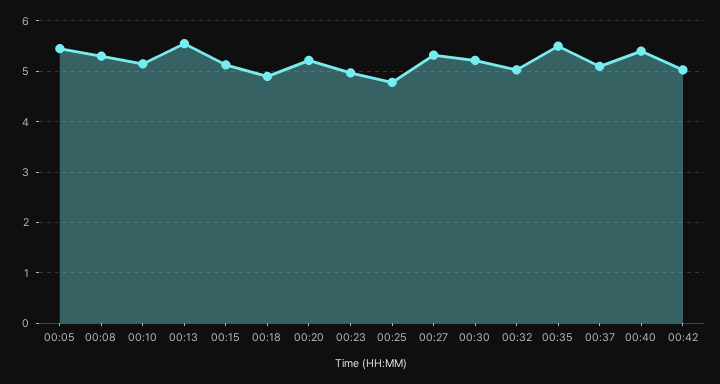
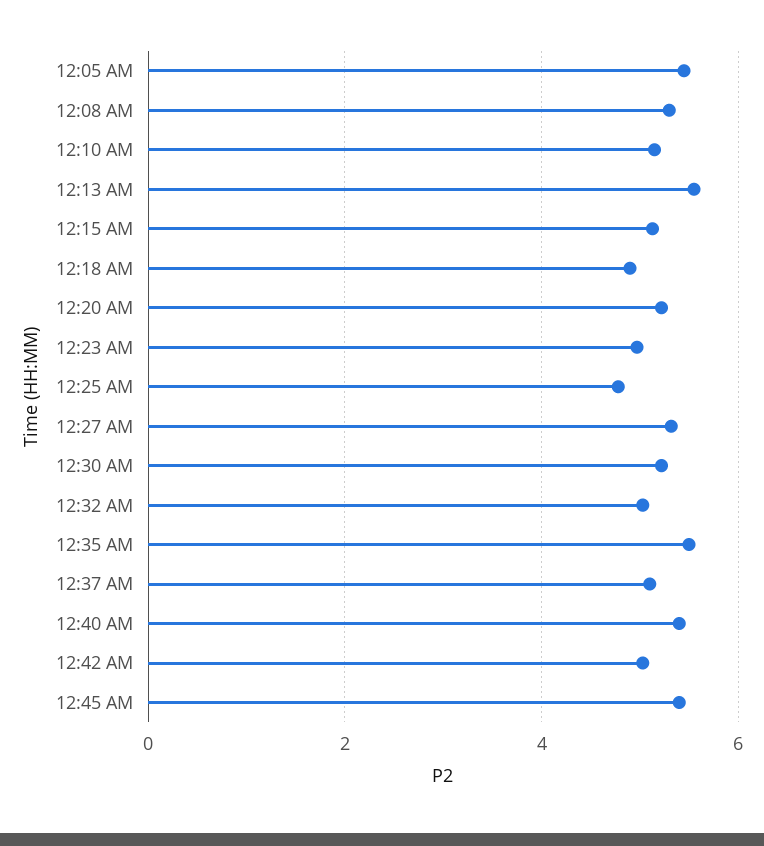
12:45 AM: none -> 5.4

